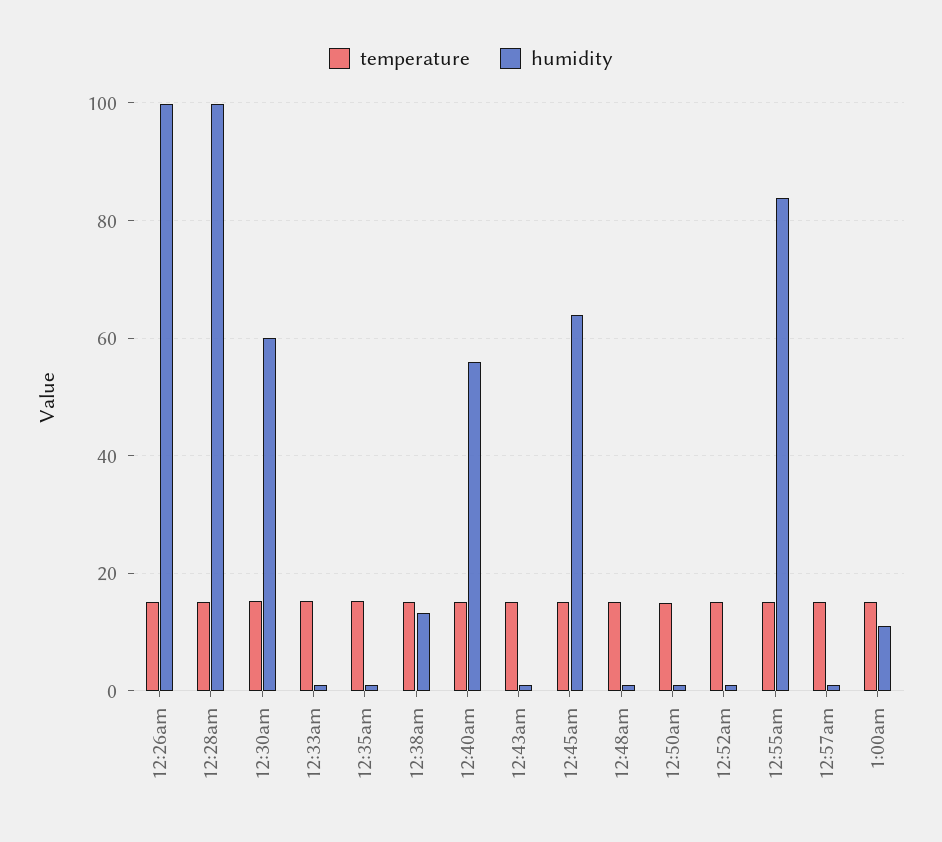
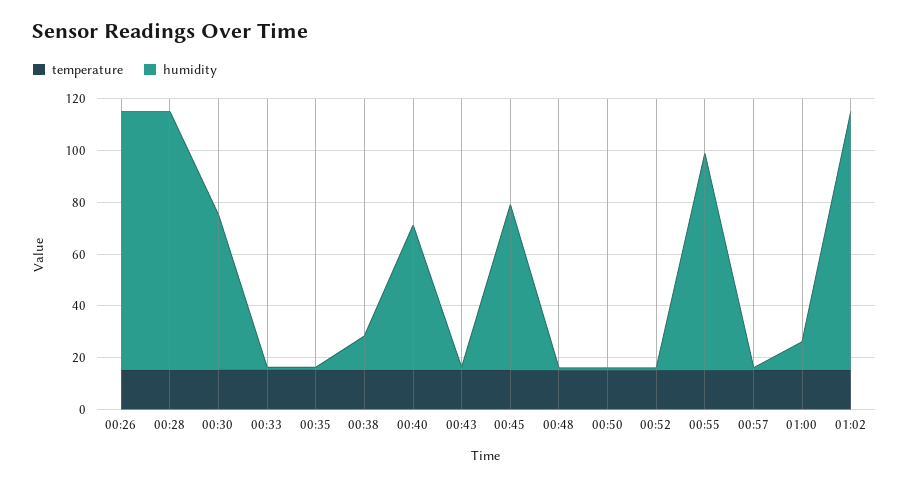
temperature, 01:02: none -> 15
humidity, 01:02: none -> 100

